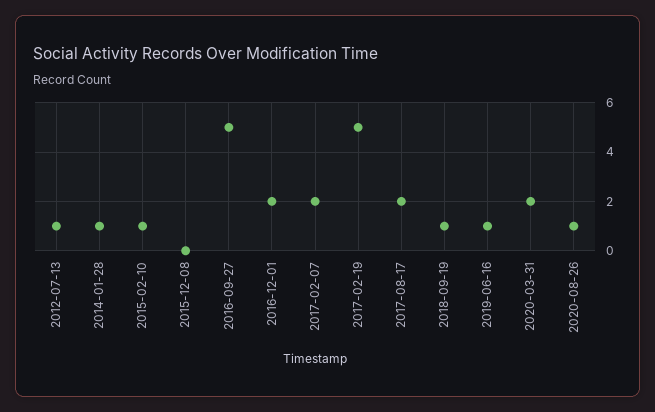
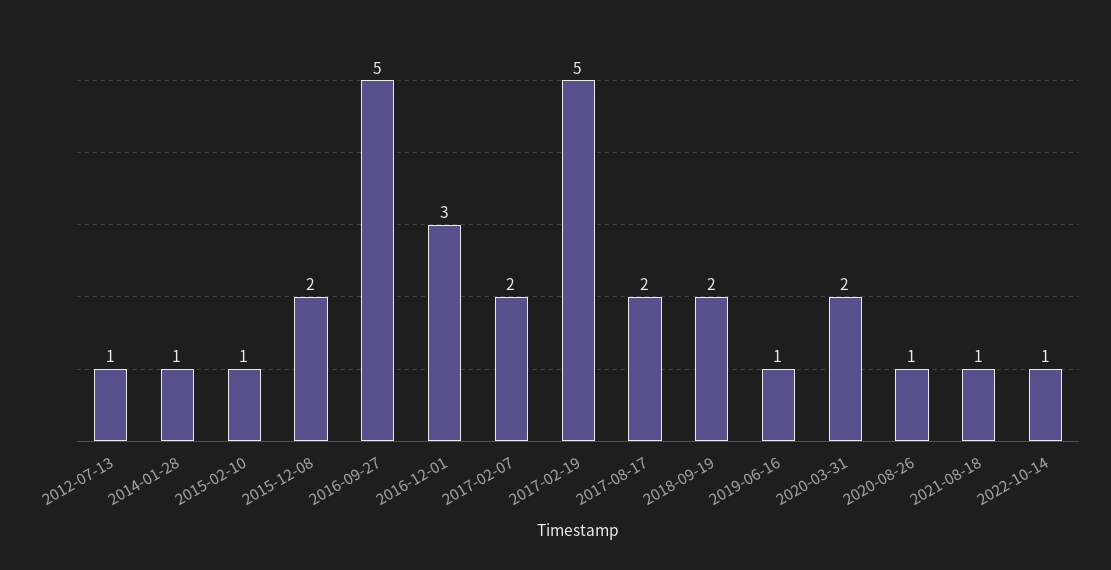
2015-12-08: 0 -> 2
2016-12-01: 2 -> 3
2018-09-19: 1 -> 2
2021-08-18: none -> 1
2022-10-14: none -> 1

